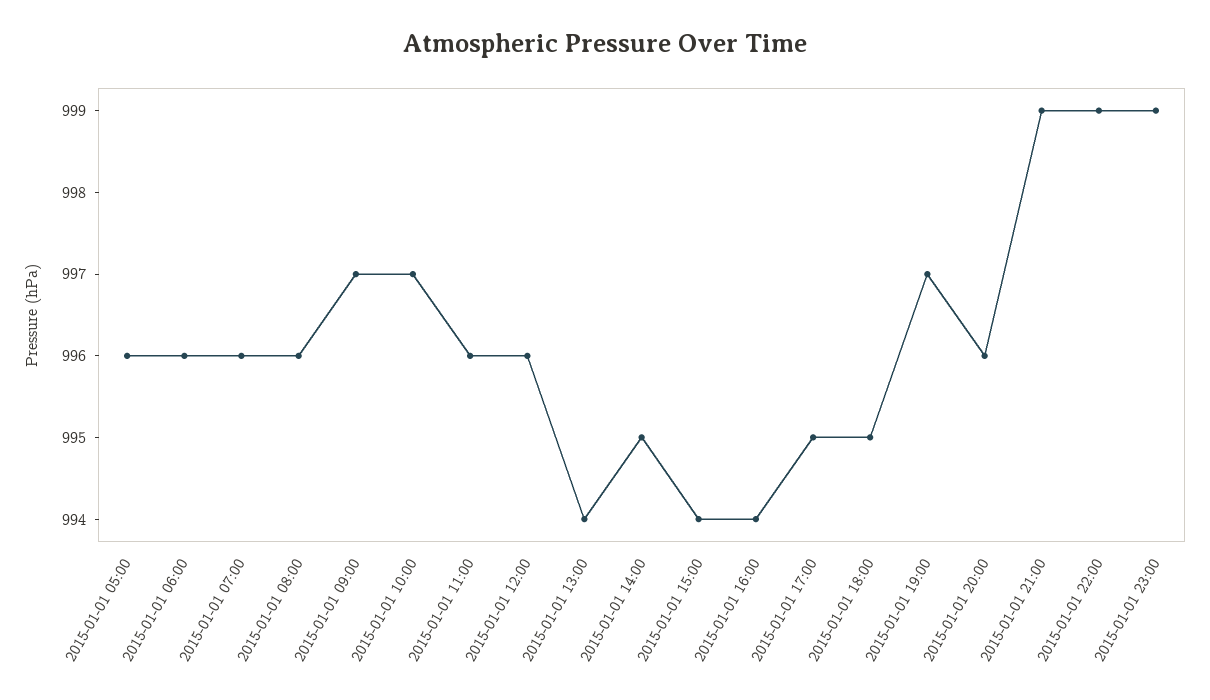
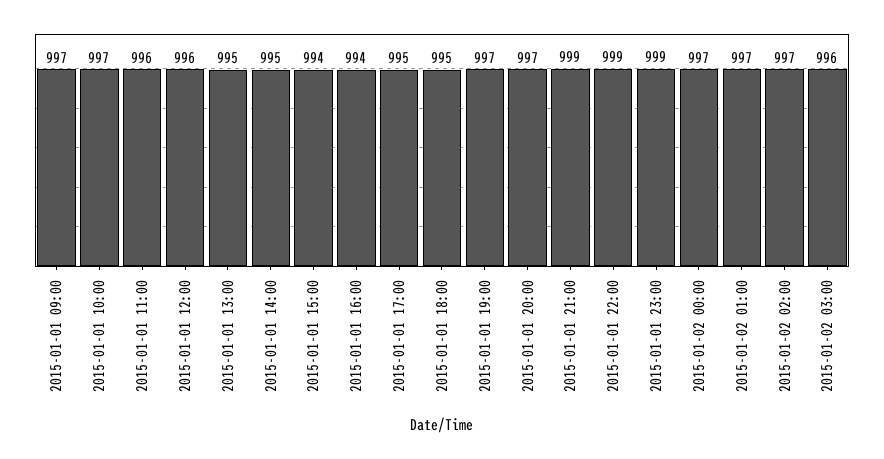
2015-01-01 05:00: 996 -> none
2015-01-01 06:00: 996 -> none
2015-01-01 07:00: 996 -> none
2015-01-01 08:00: 996 -> none
2015-01-01 13:00: 994 -> 995
2015-01-01 20:00: 996 -> 997
2015-01-02 00:00: none -> 997
2015-01-02 01:00: none -> 997
2015-01-02 02:00: none -> 997
2015-01-02 03:00: none -> 996

